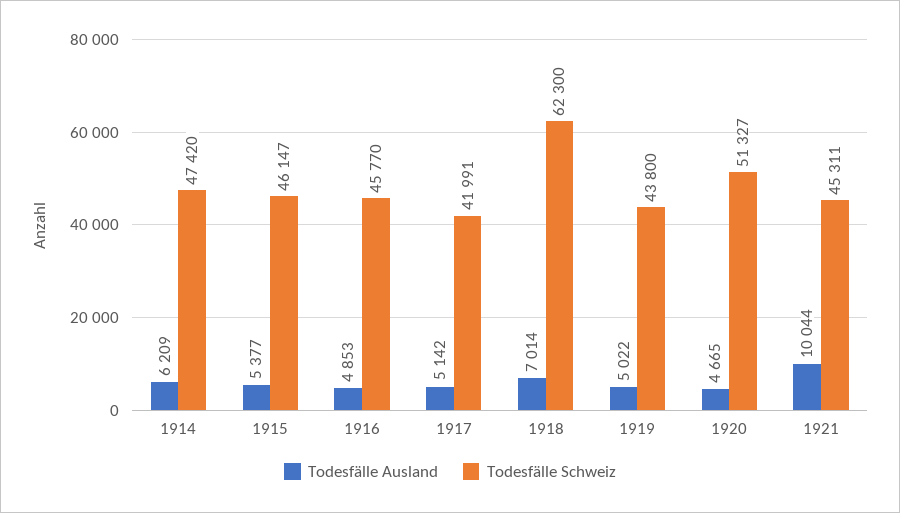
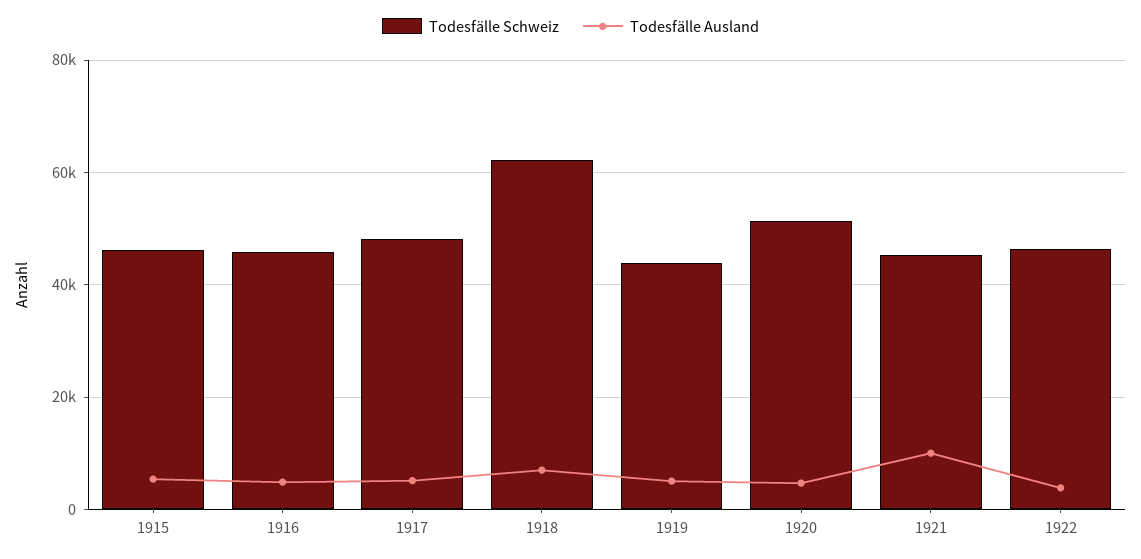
Todesfälle Ausland, 1914: 6209 -> none
Todesfälle Schweiz, 1914: 47420 -> none
Todesfälle Schweiz, 1917: 41991 -> 48000
Todesfälle Schweiz, 1922: none -> 46000
Todesfälle Ausland, 1922: none -> 4000

